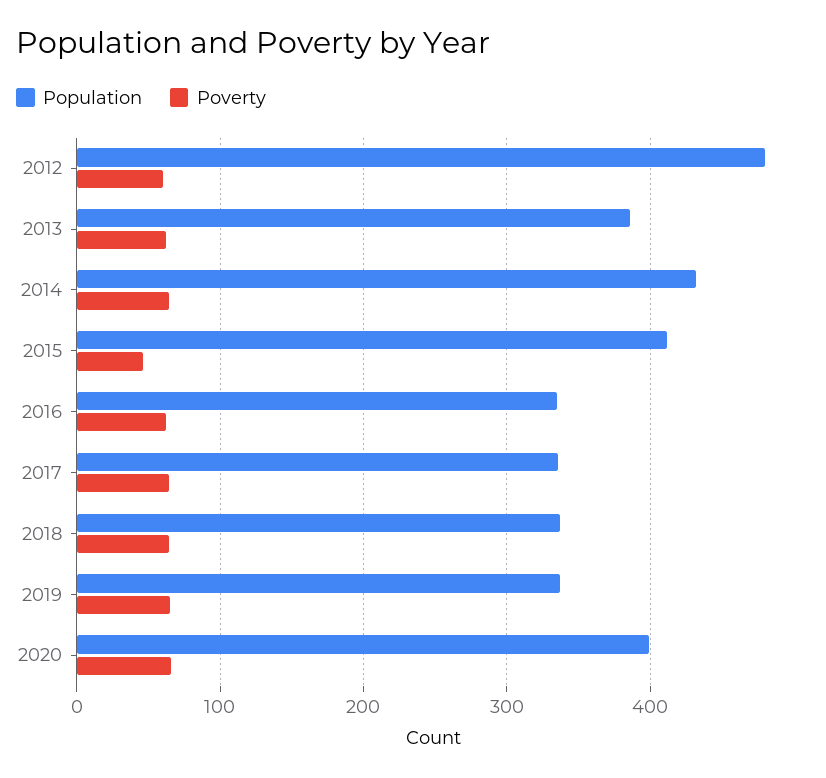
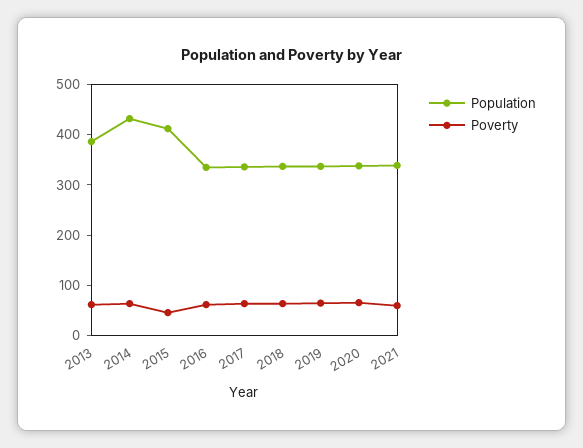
Population, 2012: 480 -> none
Poverty, 2012: 60 -> none
Population, 2020: 400 -> 340
Population, 2021: none -> 340
Poverty, 2021: none -> 60

